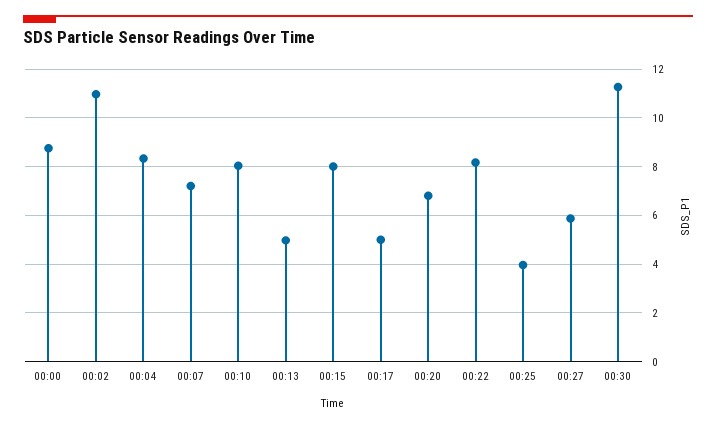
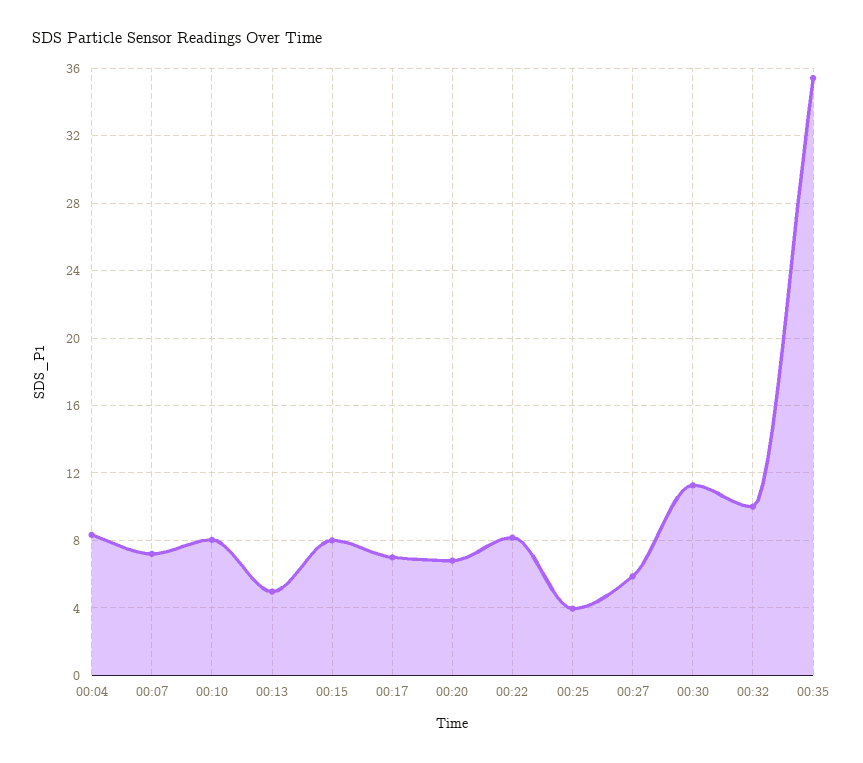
00:00: 8.75 -> none
00:02: 11 -> none
00:17: 5 -> 7
00:32: none -> 10
00:35: none -> 35.5

